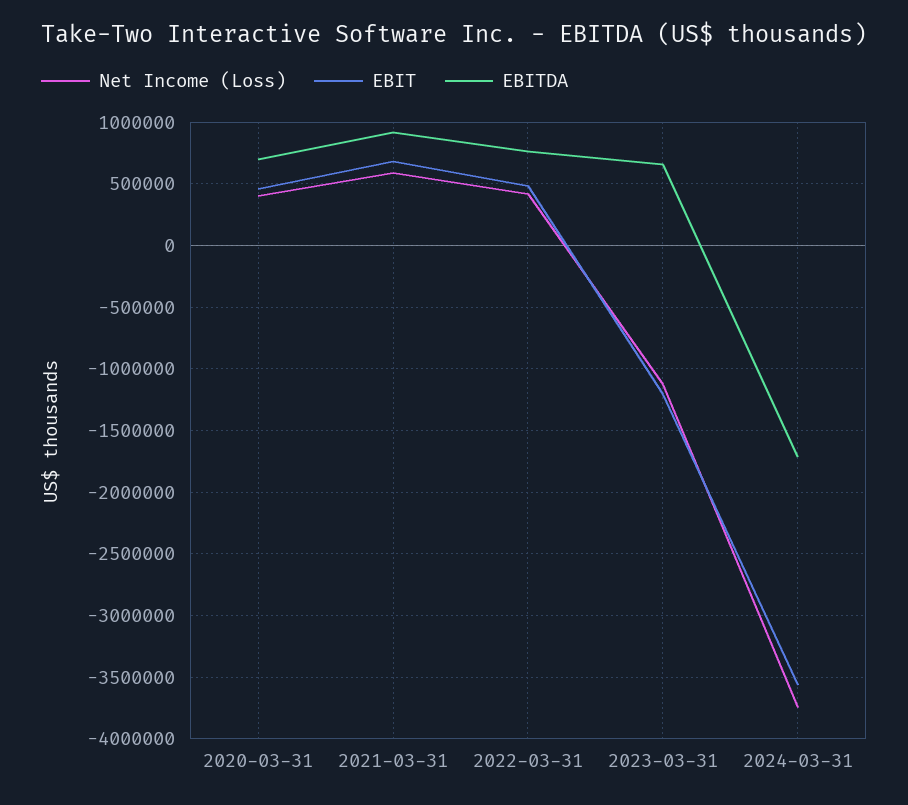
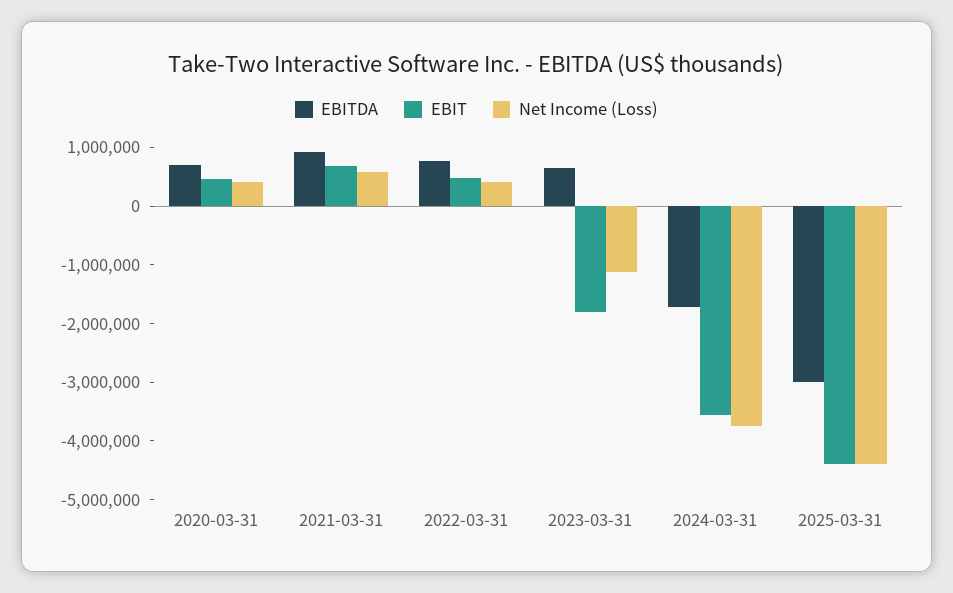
EBIT, 2023-03-31: -1200000 -> -1800000
EBITDA, 2025-03-31: none -> -3000000
EBIT, 2025-03-31: none -> -4400000
Net Income (Loss), 2025-03-31: none -> -4400000

